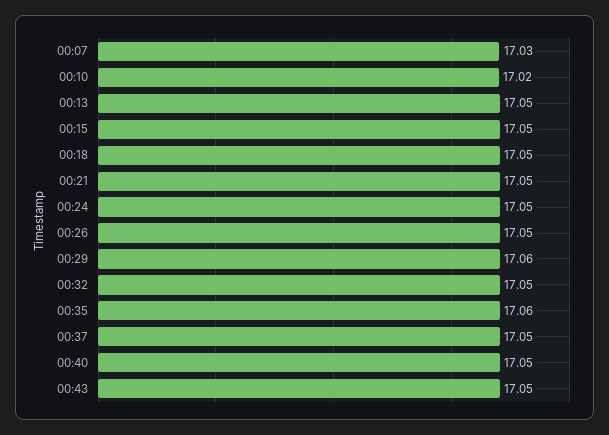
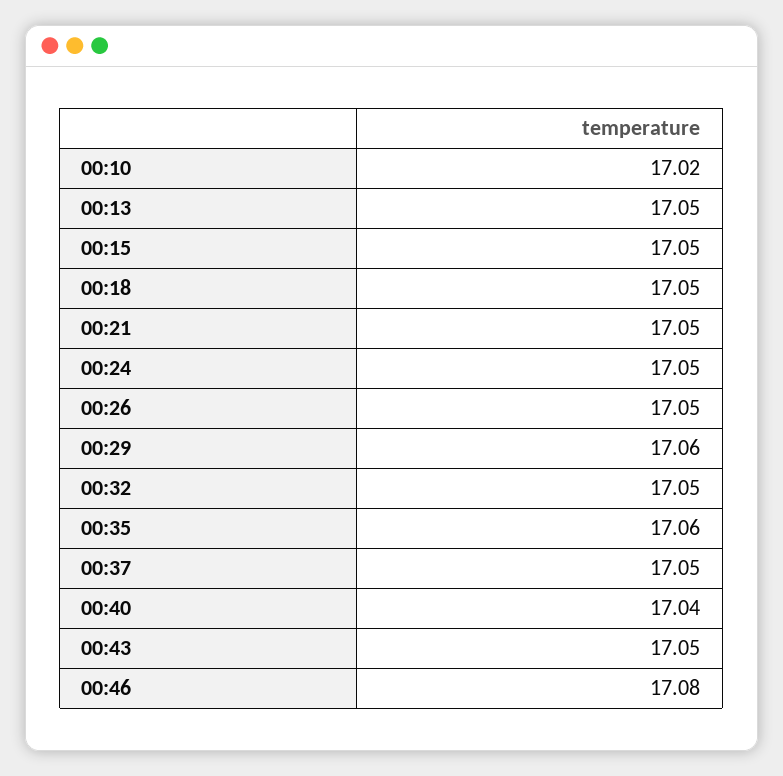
00:07: 17.03 -> none
00:40: 17.05 -> 17.04
00:46: none -> 17.08

